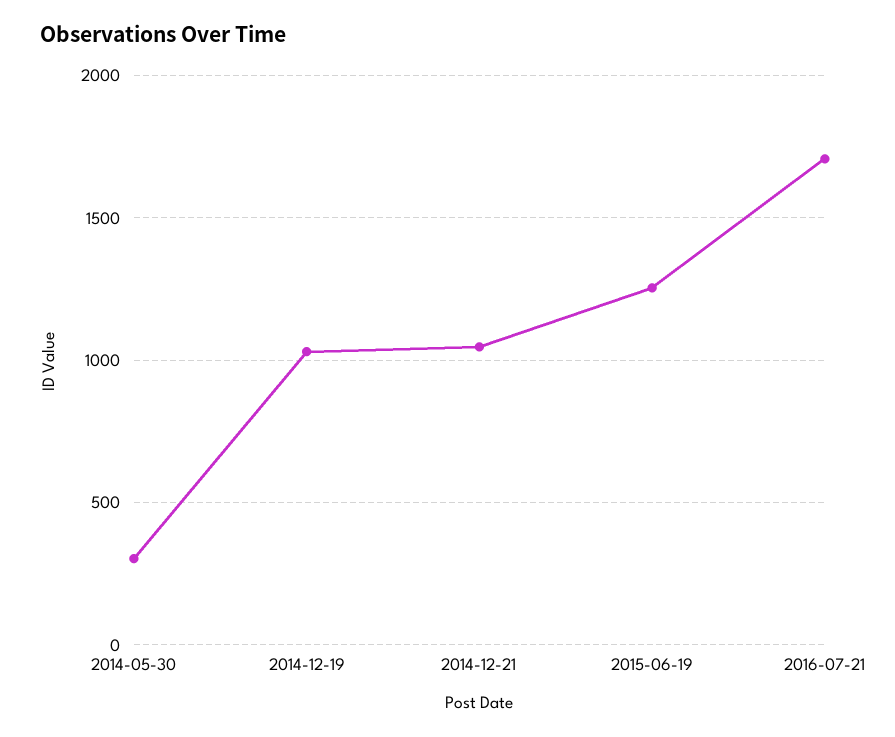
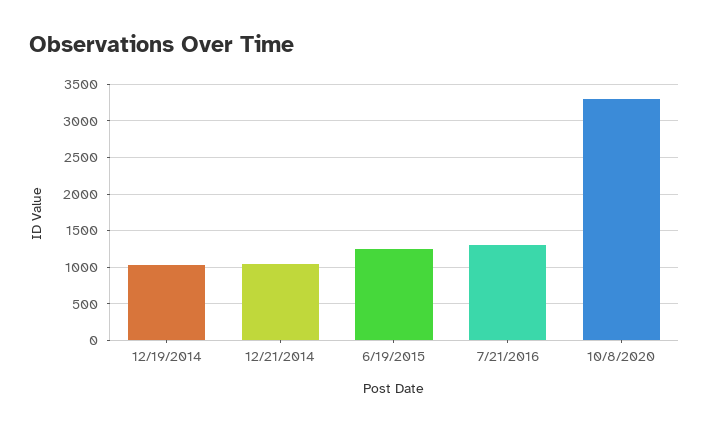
2014-05-30: 300 -> none
2016-07-21: 1700 -> 1300
10/8/2020: none -> 3300

